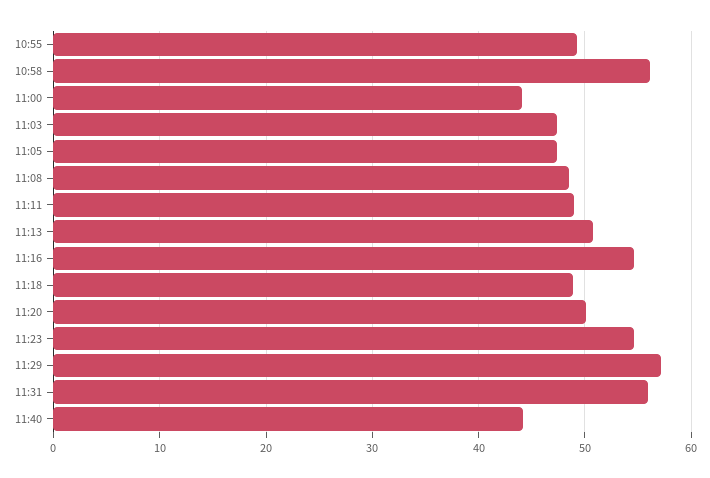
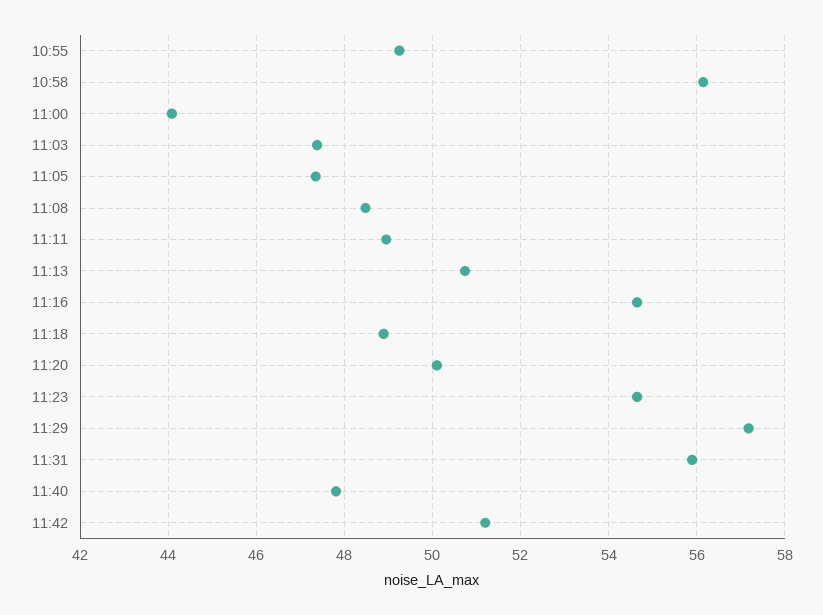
11:40: 44 -> 47.8
11:42: none -> 51.2

